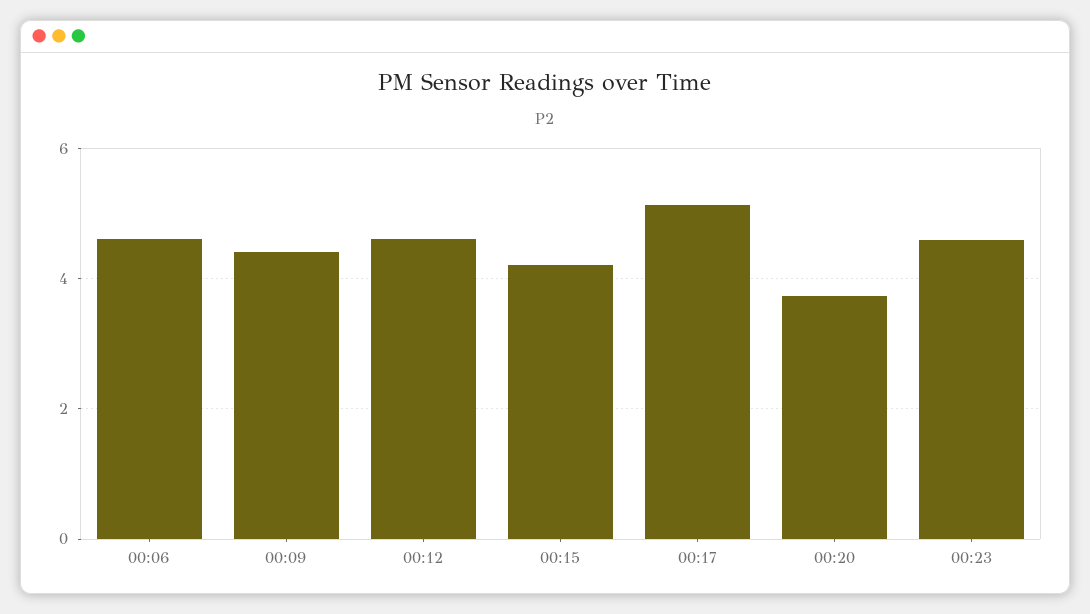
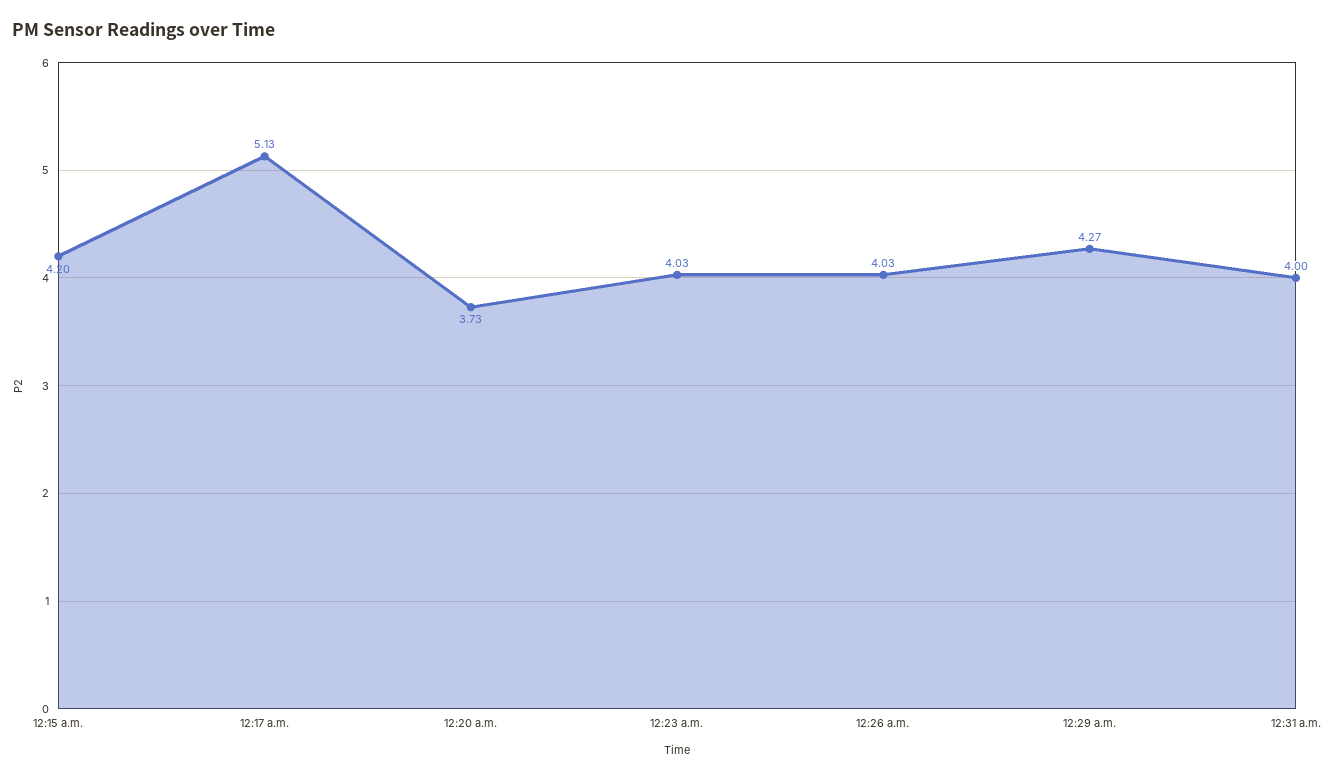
00:06: 4.6 -> none
00:09: 4.4 -> none
00:12: 4.6 -> none
00:23: 4.6 -> 4.03
12:26 a.m.: none -> 4.03
12:29 a.m.: none -> 4.27
12:31 a.m.: none -> 4

